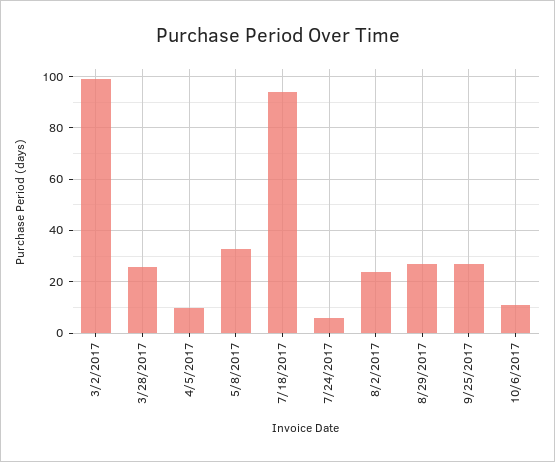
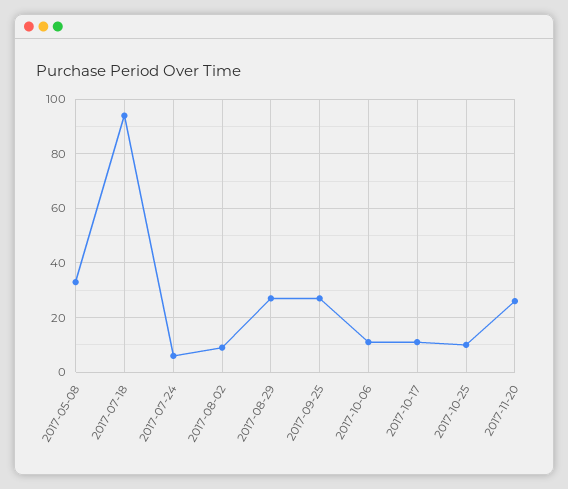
3/2/2017: 100 -> none
3/28/2017: 25 -> none
4/5/2017: 10 -> none
8/2/2017: 25 -> 10
2017-10-17: none -> 10
2017-10-25: none -> 10
2017-11-20: none -> 25

